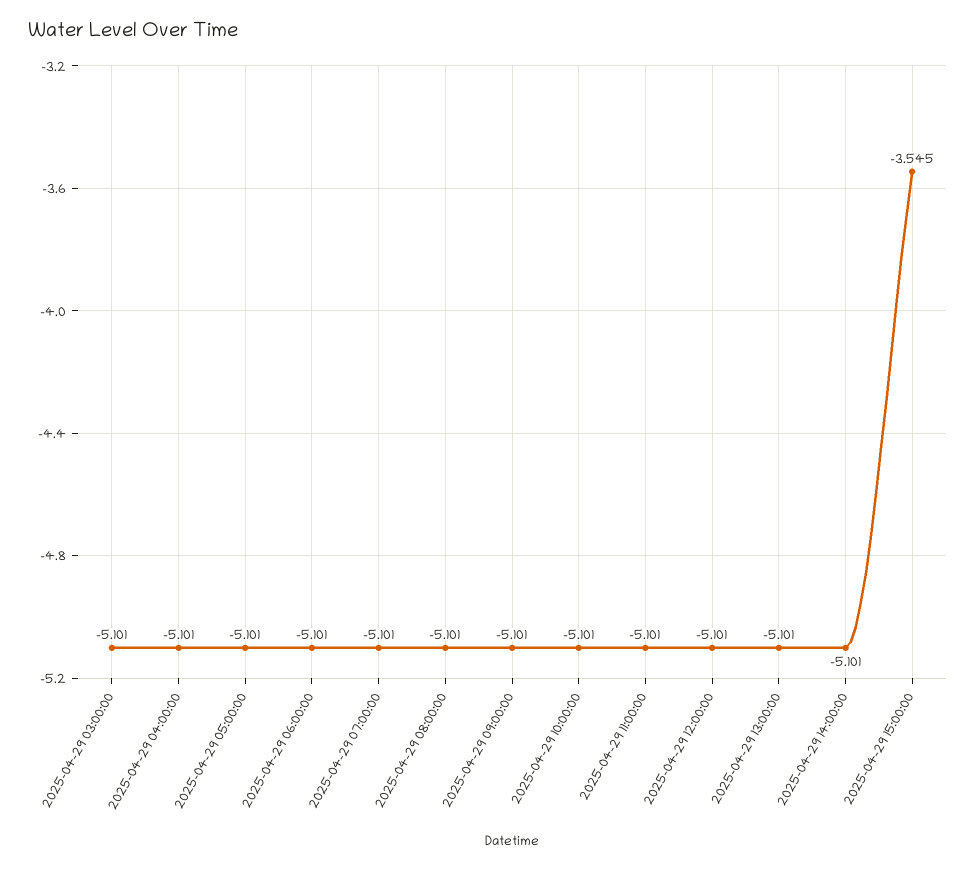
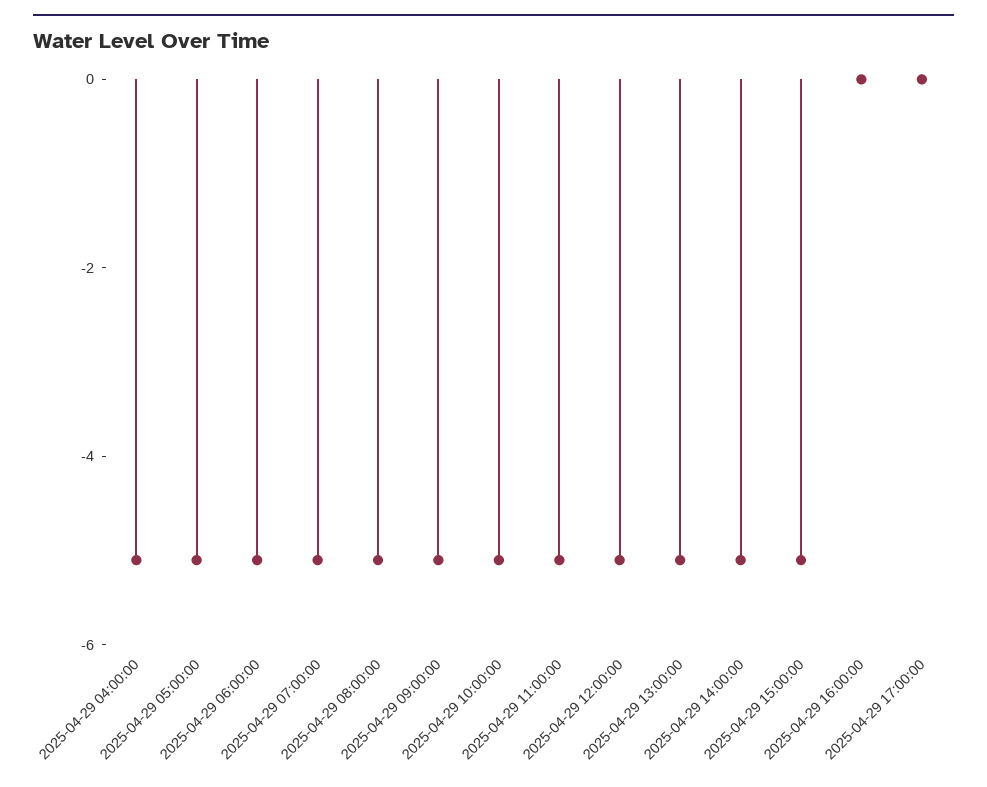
2025-04-29 03:00:00: -5.101 -> none
2025-04-29 15:00:00: -3.545 -> -5
2025-04-29 16:00:00: none -> 0
2025-04-29 17:00:00: none -> 0

